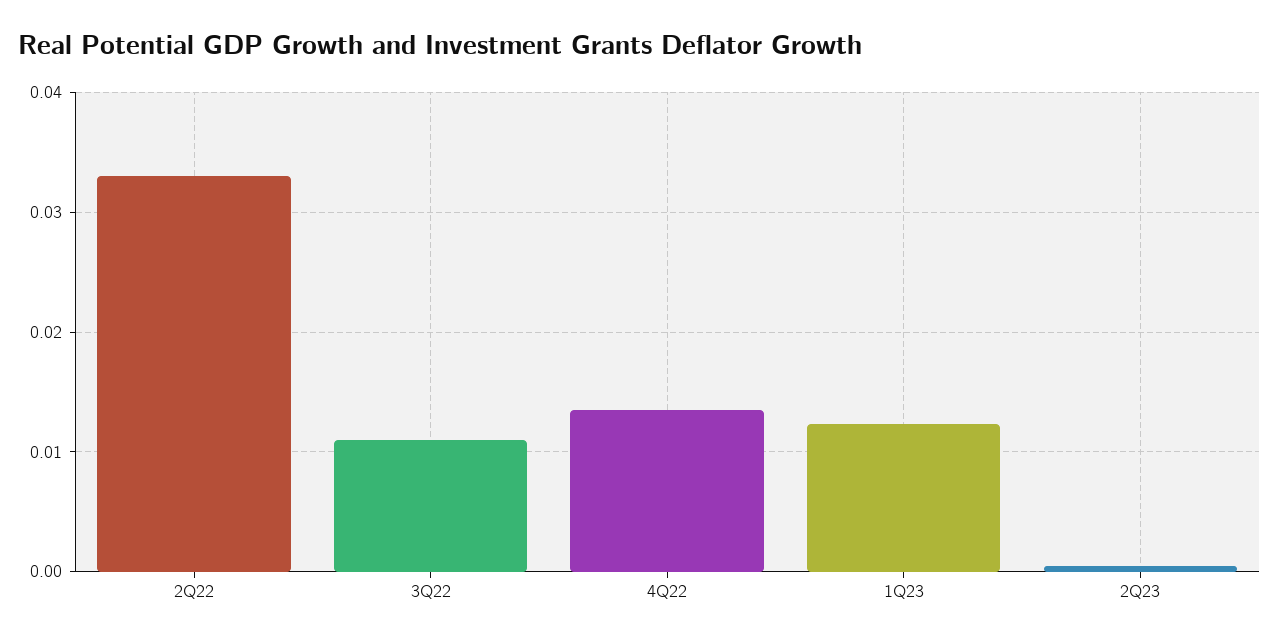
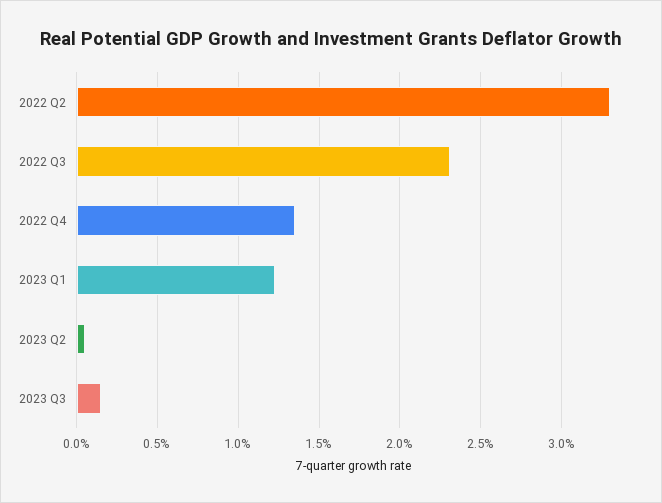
3Q22: 0.011 -> 0.023
2023 Q3: none -> 0.0015

